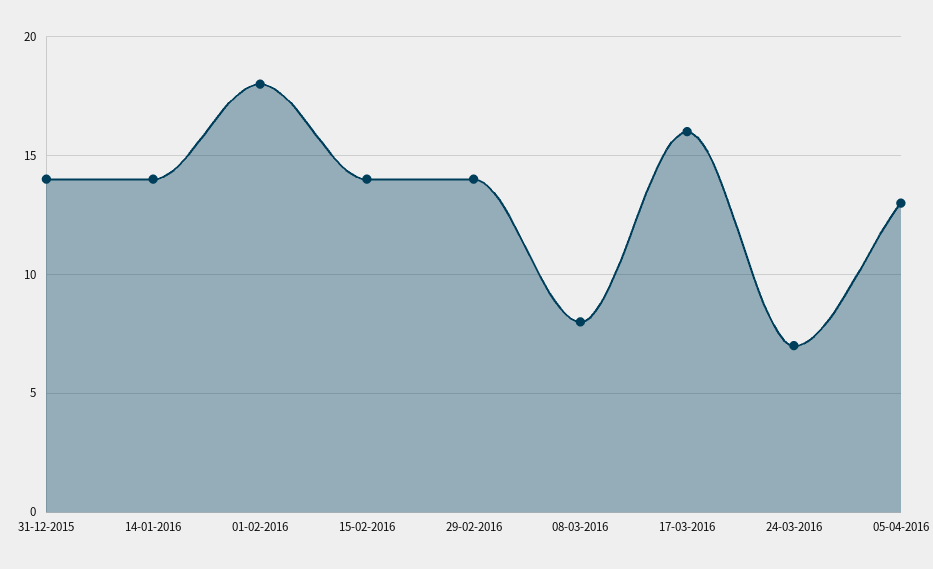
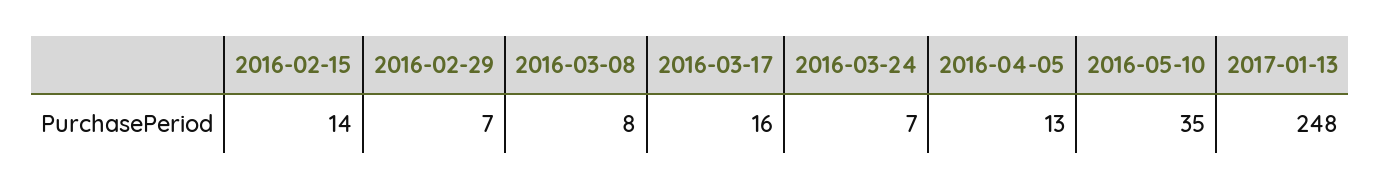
31-12-2015: 14 -> none
14-01-2016: 14 -> none
01-02-2016: 18 -> none
29-02-2016: 14 -> 7
2016-05-10: none -> 35
2017-01-13: none -> 248

